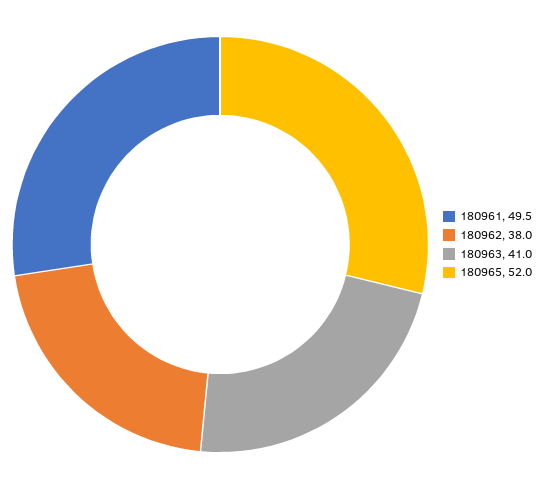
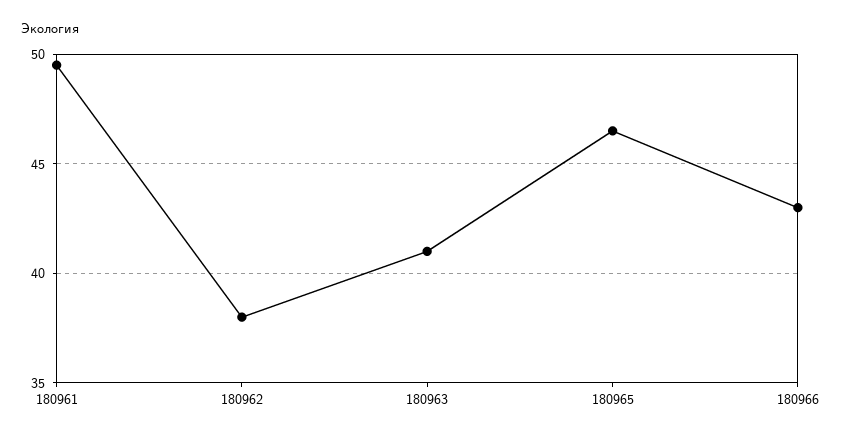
180965: 52 -> 46.5
180966: none -> 43

